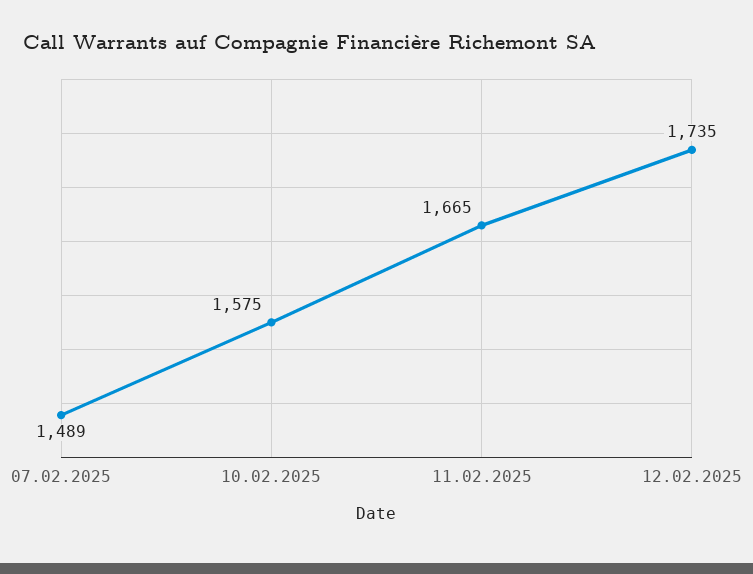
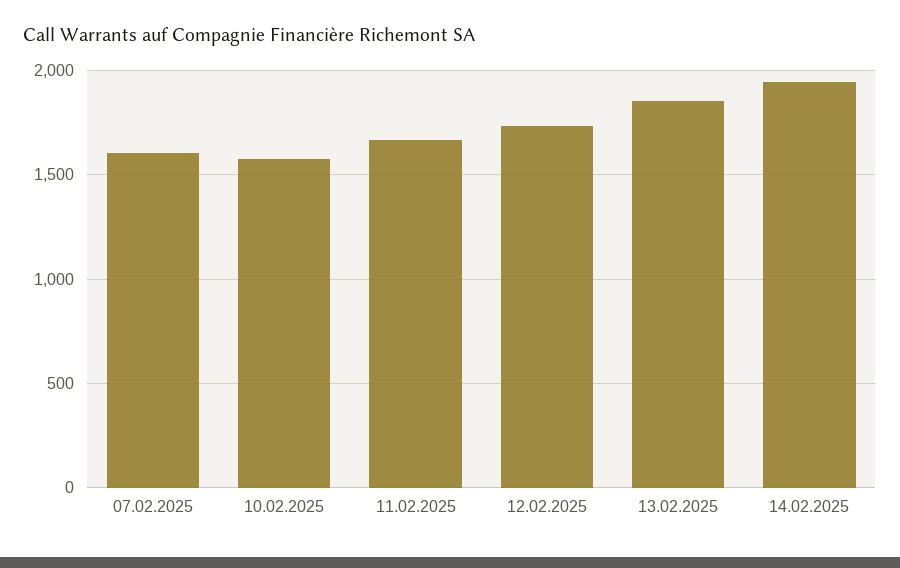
07.02.2025: 1489 -> 1600
13.02.2025: none -> 1850
14.02.2025: none -> 1950

